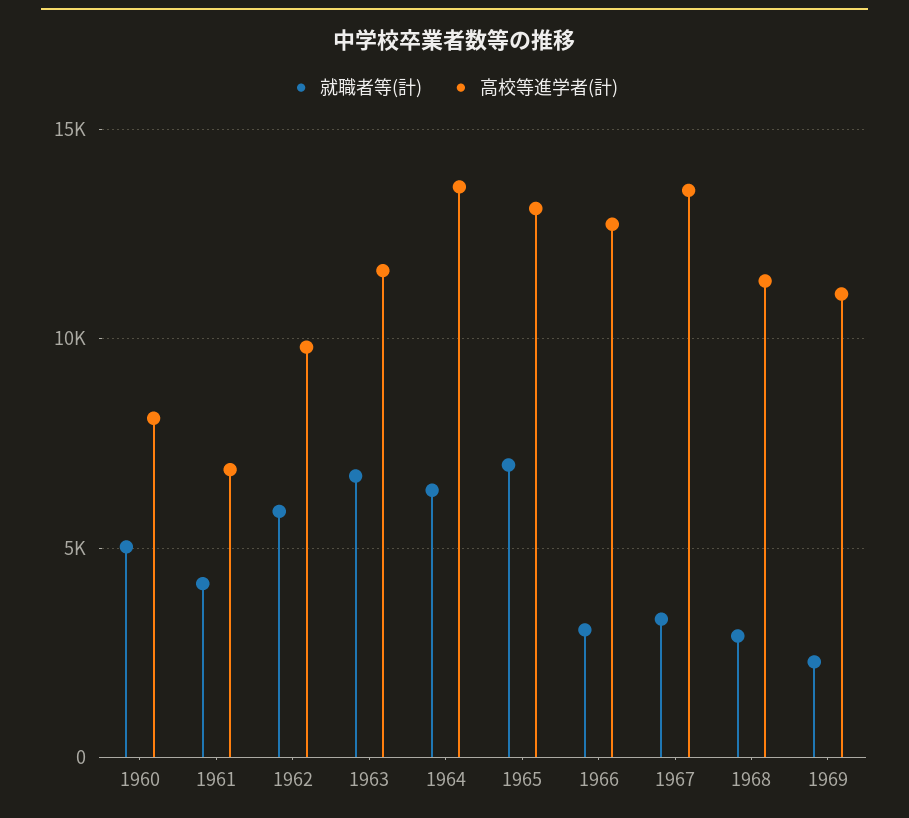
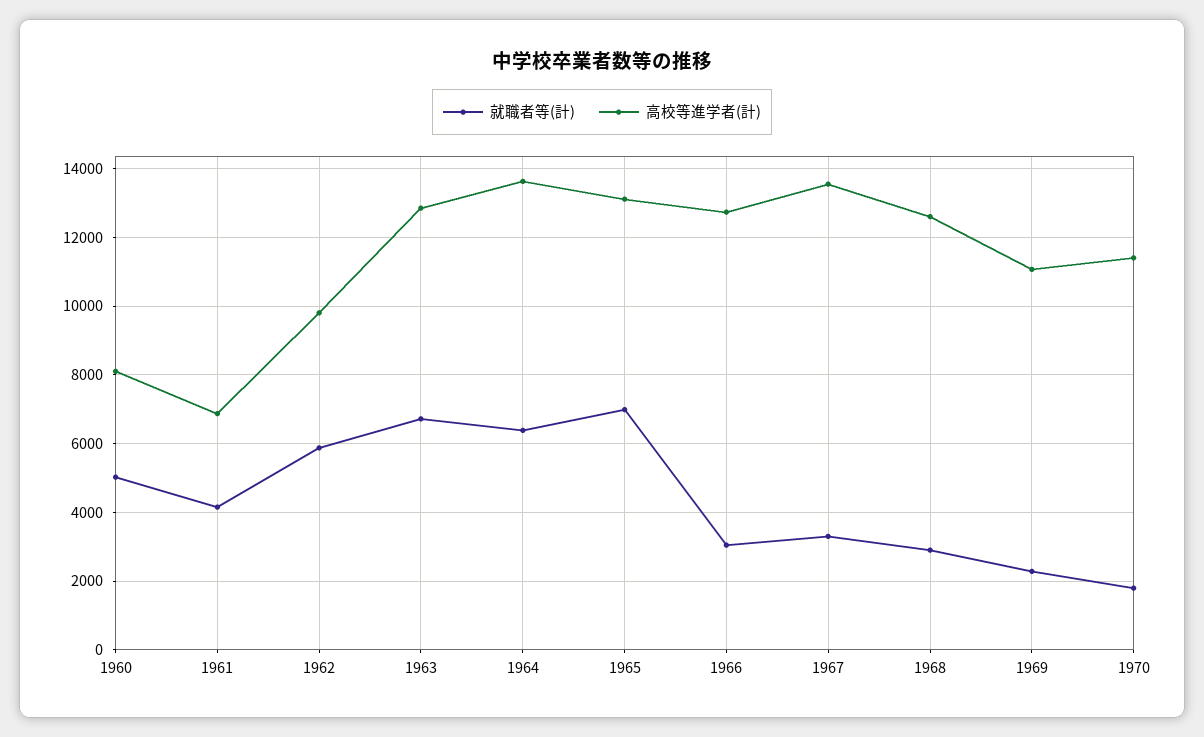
高校等進学者(計), 1963: 11500 -> 12800
高校等進学者(計), 1968: 11500 -> 12600
就職者等(計), 1970: none -> 1800
高校等進学者(計), 1970: none -> 11400

